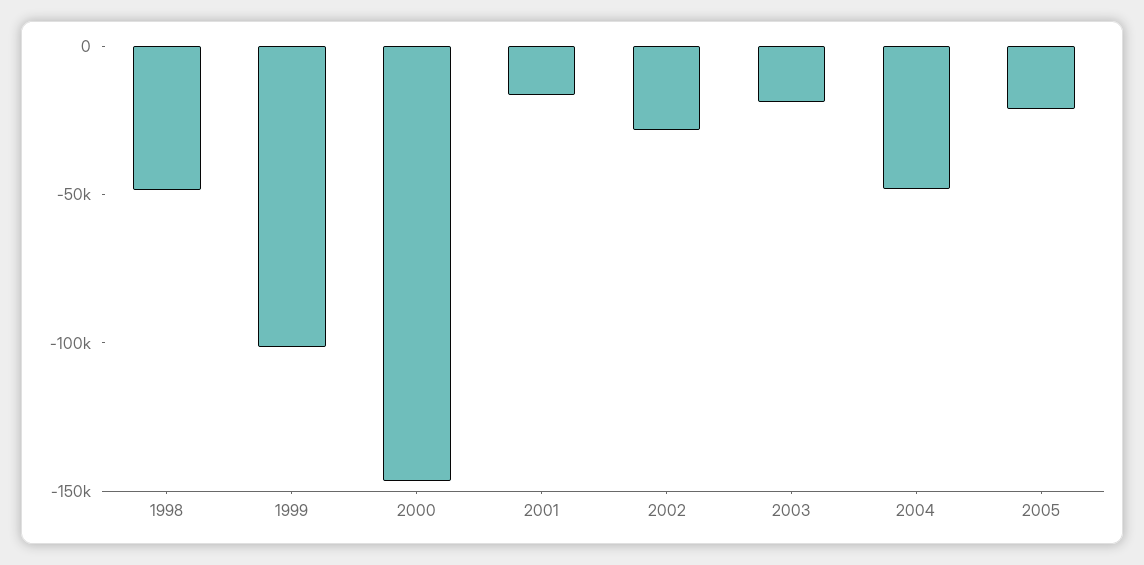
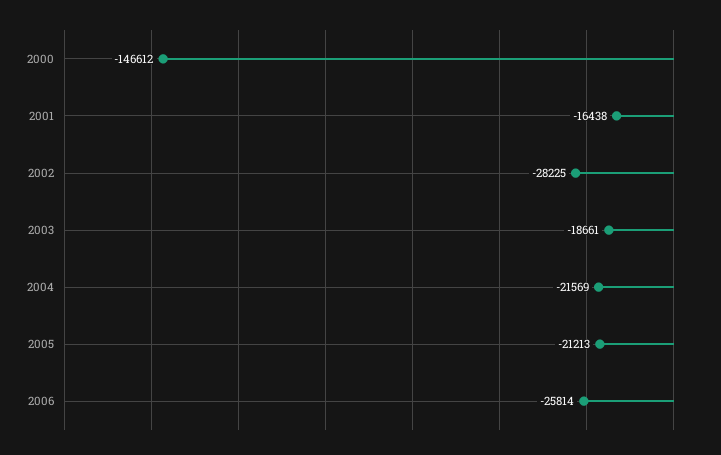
1998: -50000 -> none
1999: -100000 -> none
2004: -50000 -> -21569
2006: none -> -25814

